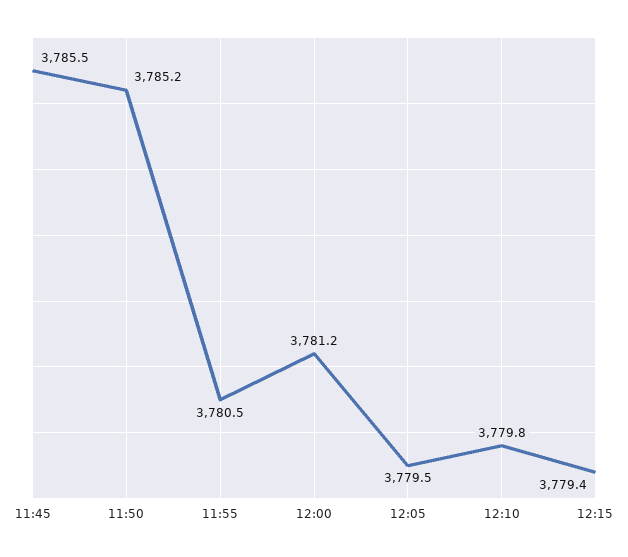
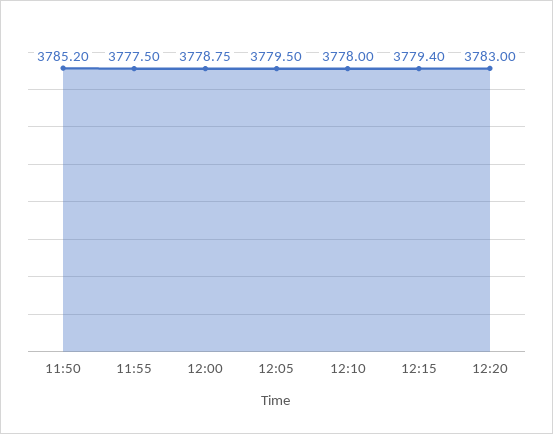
11:45: 3785.5 -> none
11:55: 3780.5 -> 3777.5
12:00: 3781.2 -> 3778.75
12:10: 3779.8 -> 3778
12:20: none -> 3783

